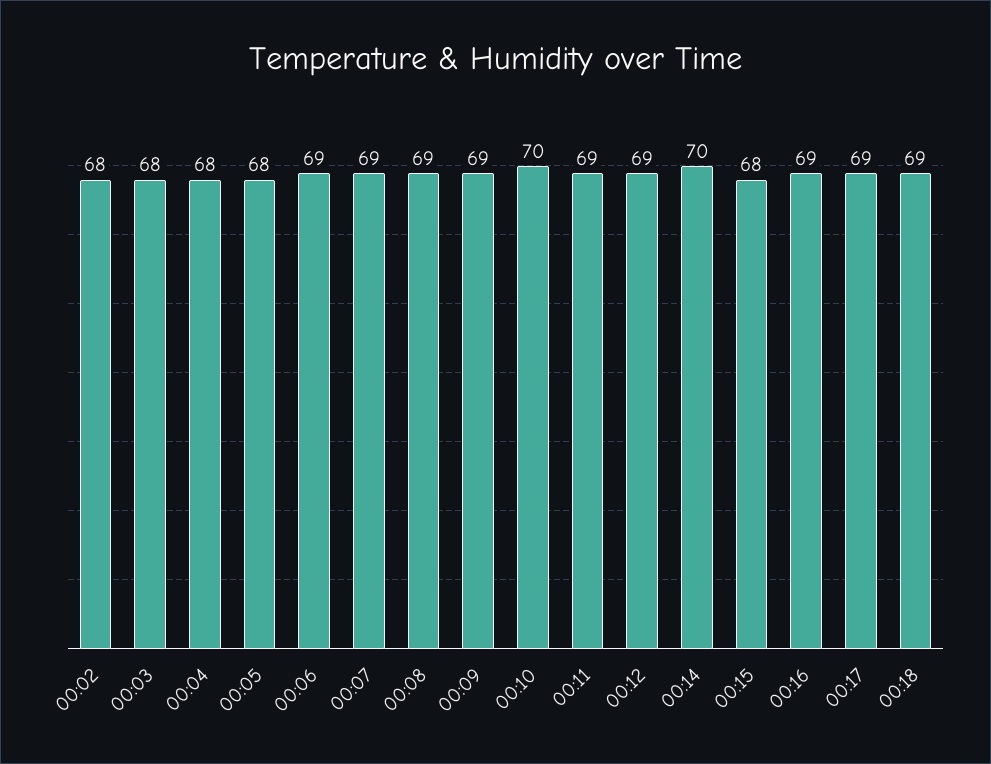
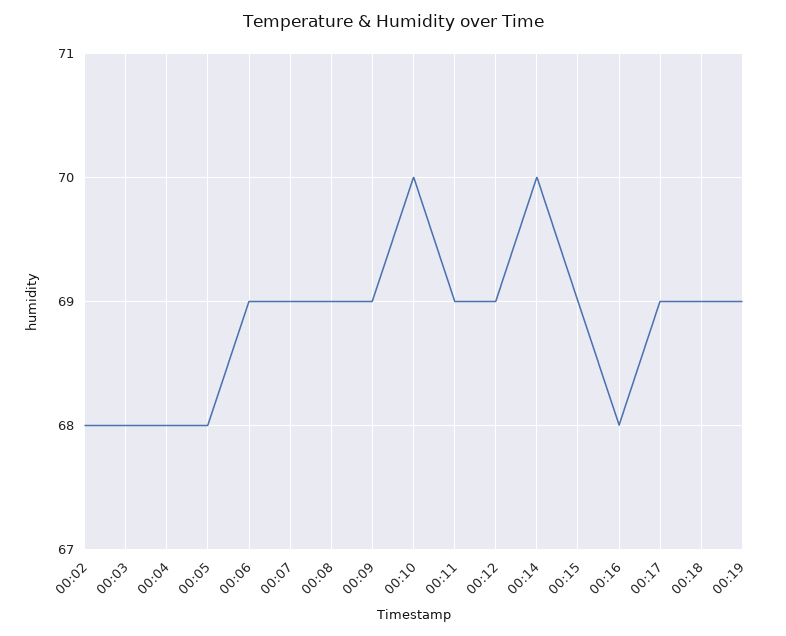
00:15: 68 -> 69
00:16: 69 -> 68
00:19: none -> 69

